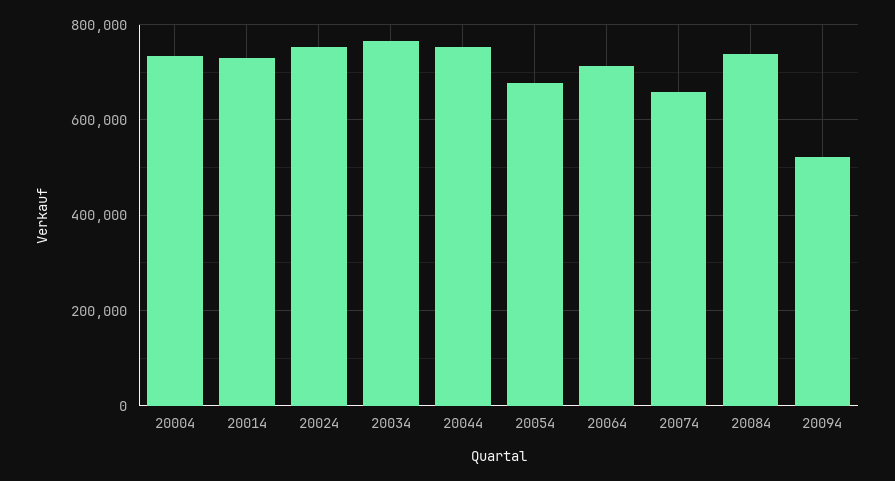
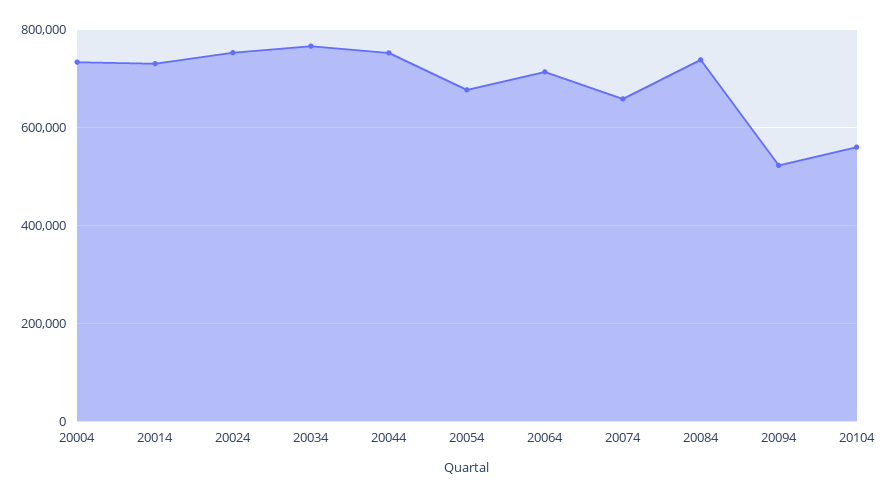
20104: none -> 560000

